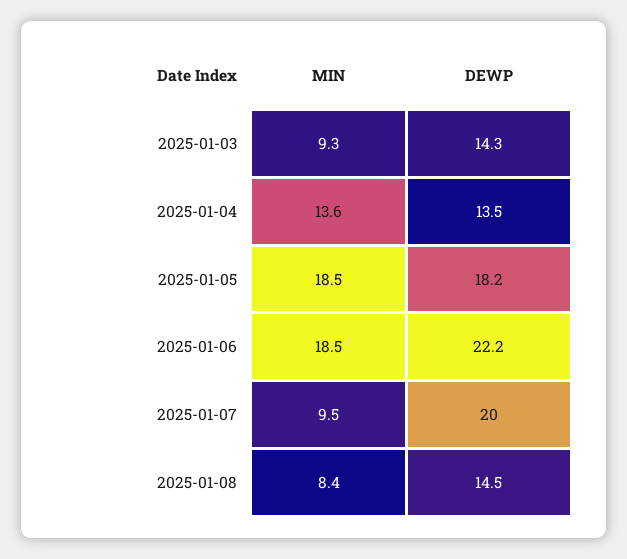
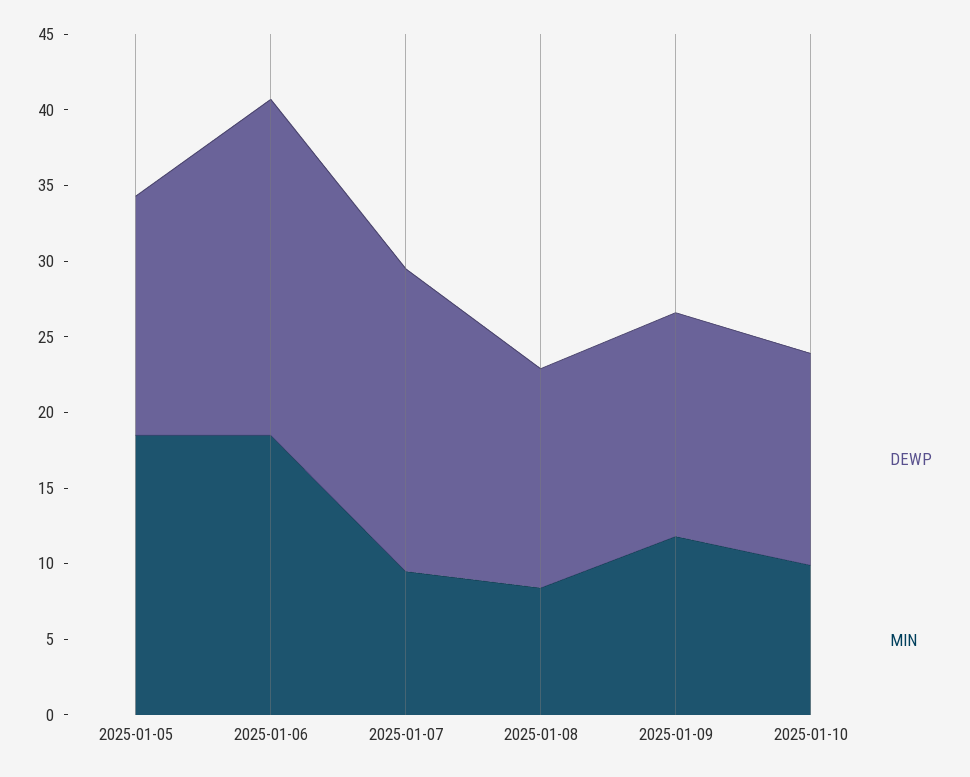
MIN, 2025-01-03: 9.3 -> none
DEWP, 2025-01-03: 14.3 -> none
MIN, 2025-01-04: 13.6 -> none
DEWP, 2025-01-04: 13.5 -> none
DEWP, 2025-01-05: 18.2 -> 16
DEWP, 2025-01-09: none -> 15
MIN, 2025-01-09: none -> 12
DEWP, 2025-01-10: none -> 14
MIN, 2025-01-10: none -> 10

